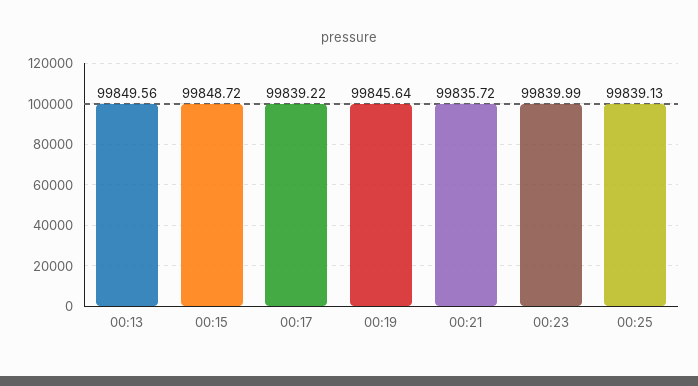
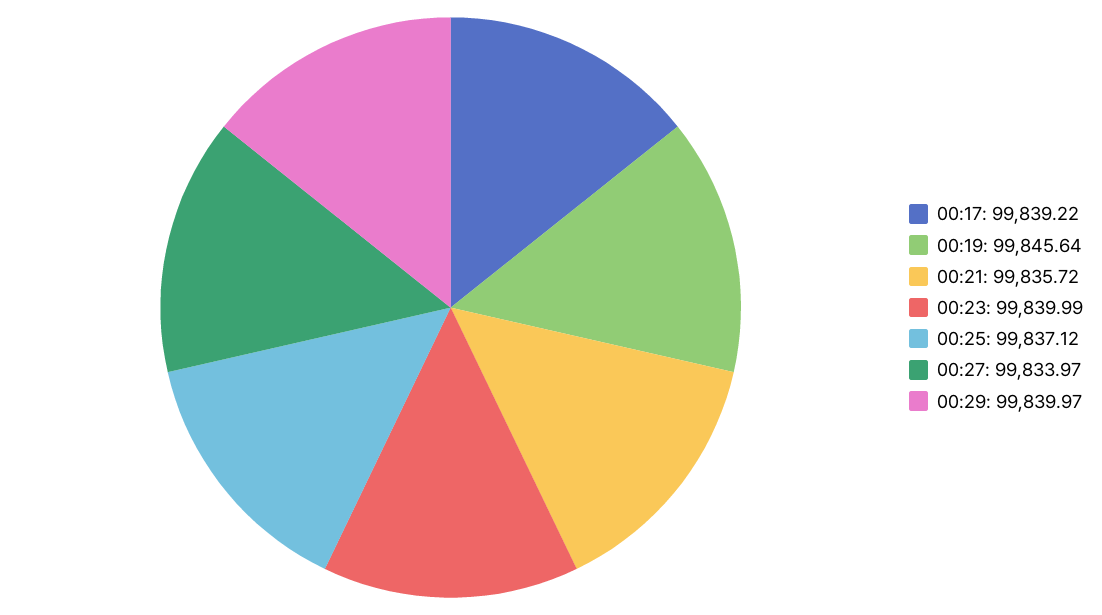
00:13: 99849.56 -> none
00:15: 99848.72 -> none
00:25: 99839.13 -> 99837.12
00:27: none -> 99833.97
00:29: none -> 99839.97

